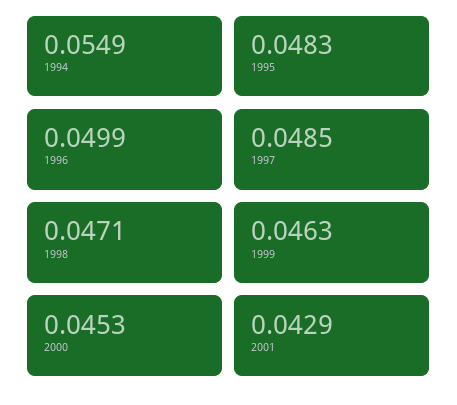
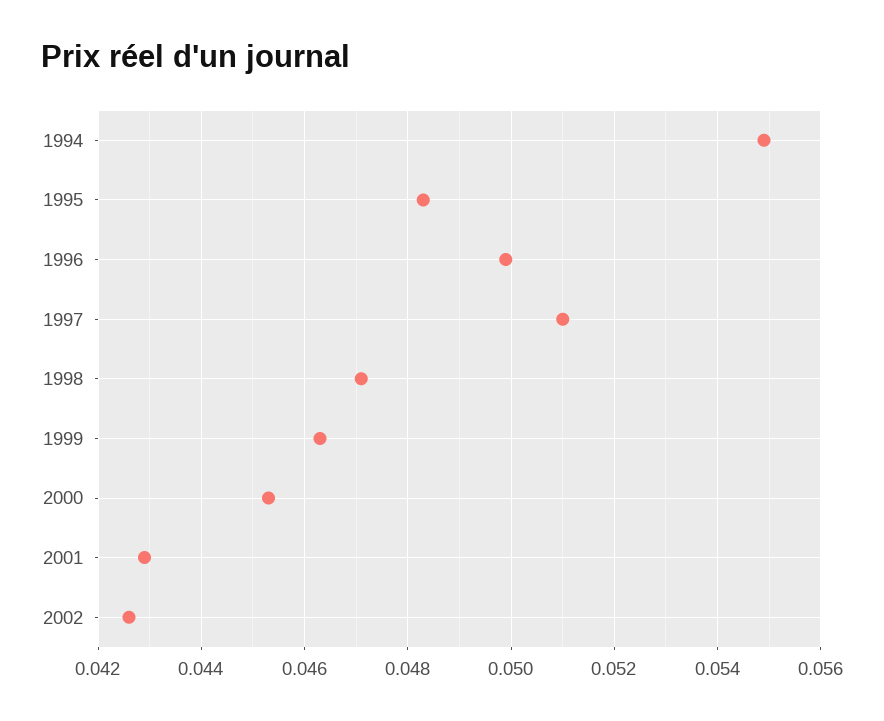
1997: 0.0485 -> 0.051
2002: none -> 0.0425

